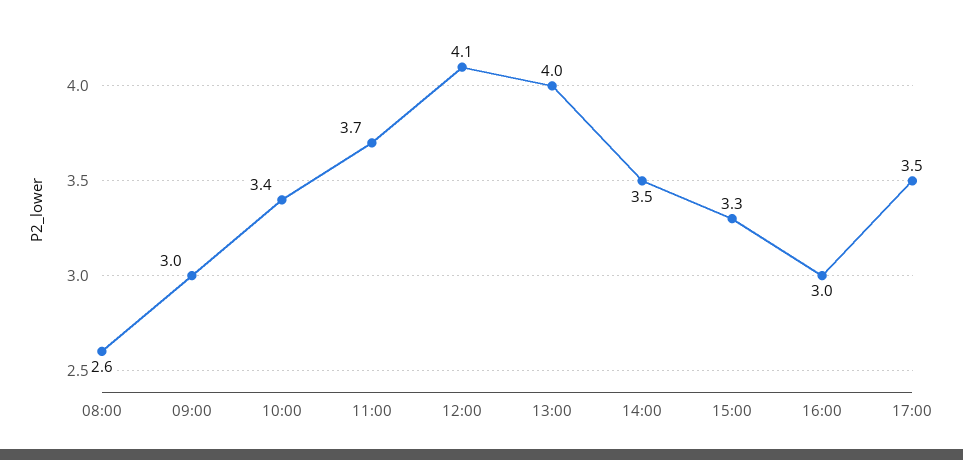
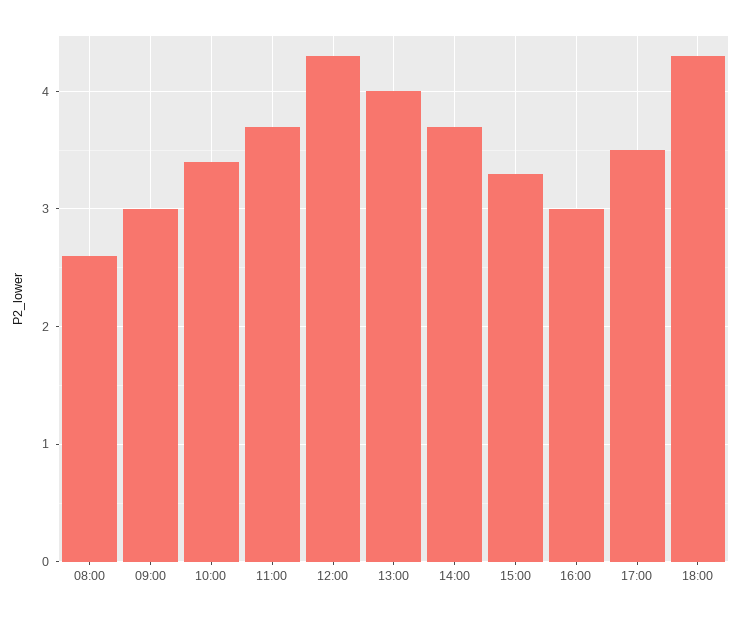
12:00: 4.1 -> 4.3
14:00: 3.5 -> 3.7
18:00: none -> 4.3

